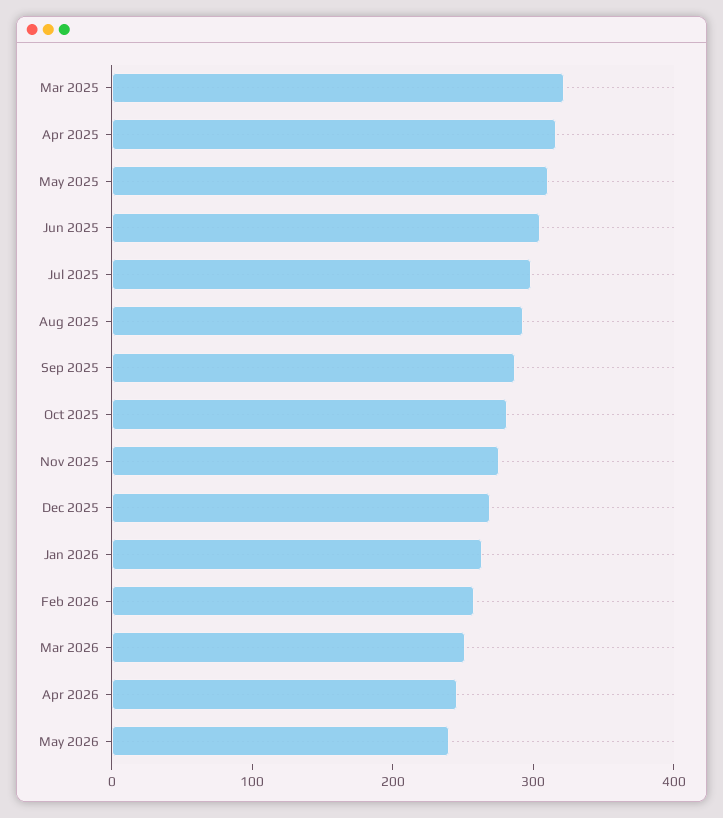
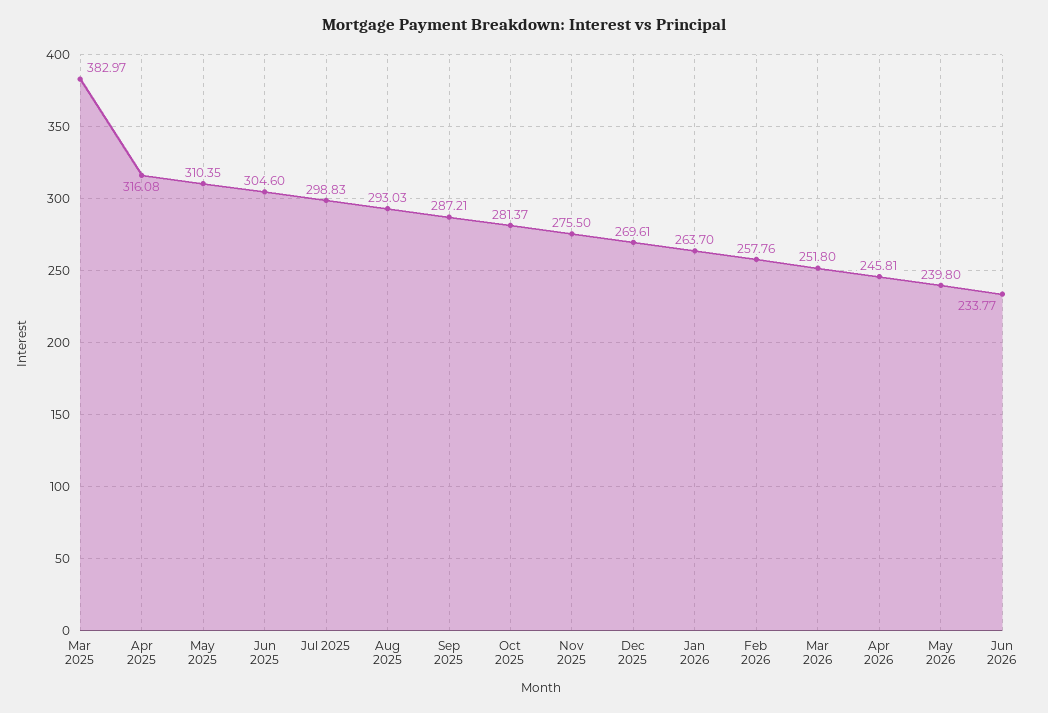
Mar 2025: 320 -> 382.97
Jun 2026: none -> 233.77

